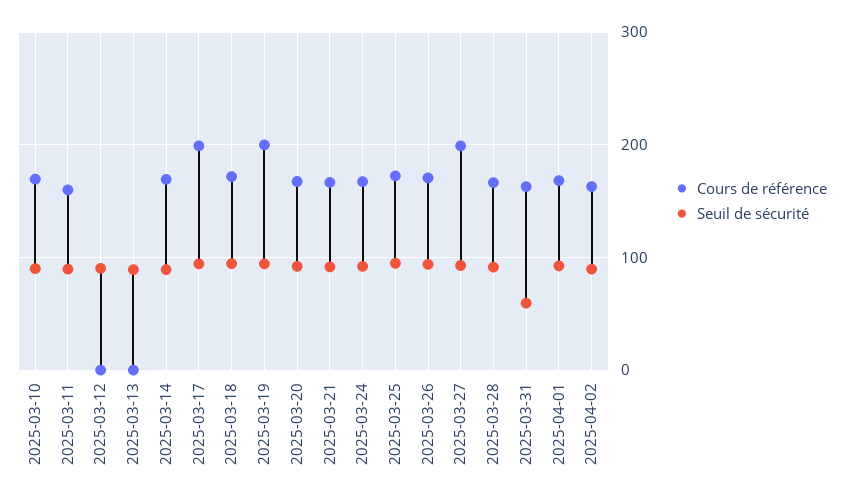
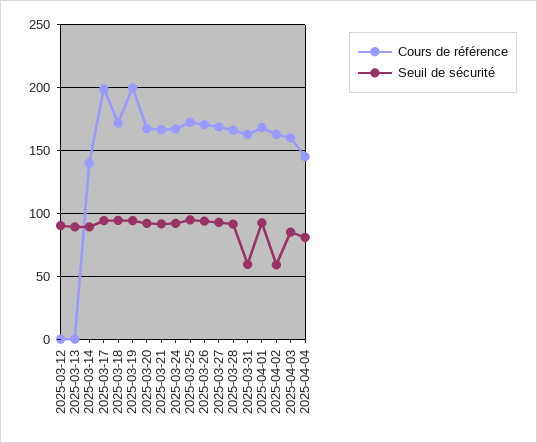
Cours de référence, 2025-03-10: 170 -> none
Seuil de sécurité, 2025-03-10: 90 -> none
Cours de référence, 2025-03-11: 160 -> none
Seuil de sécurité, 2025-03-11: 90 -> none
Cours de référence, 2025-03-14: 170 -> 140
Cours de référence, 2025-03-27: 200 -> 170
Seuil de sécurité, 2025-04-02: 90 -> 60
Cours de référence, 2025-04-03: none -> 160
Seuil de sécurité, 2025-04-03: none -> 85
Cours de référence, 2025-04-04: none -> 145
Seuil de sécurité, 2025-04-04: none -> 80

